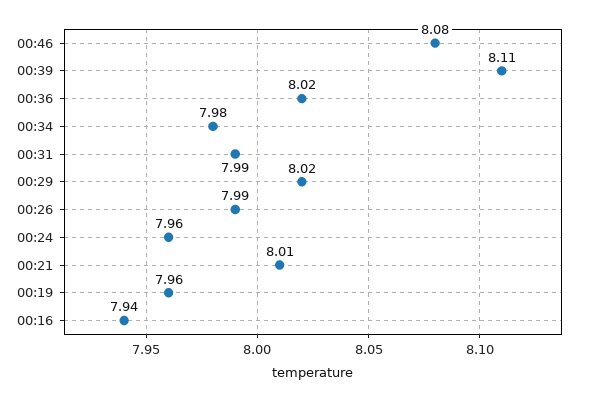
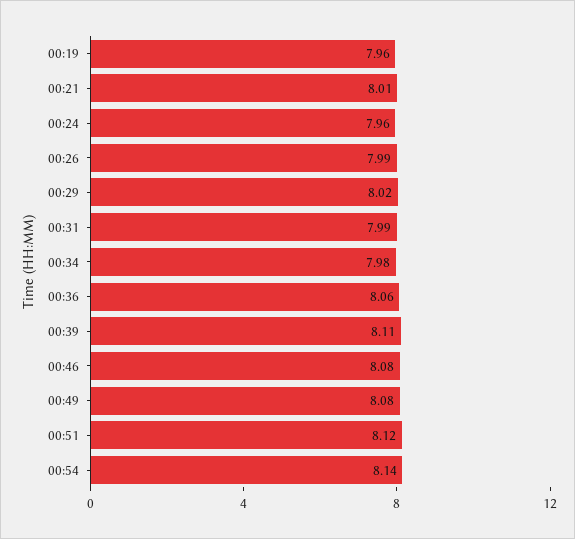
00:36: 8.02 -> 8.06
00:16: 7.94 -> none
00:49: none -> 8.08
00:51: none -> 8.12
00:54: none -> 8.14

